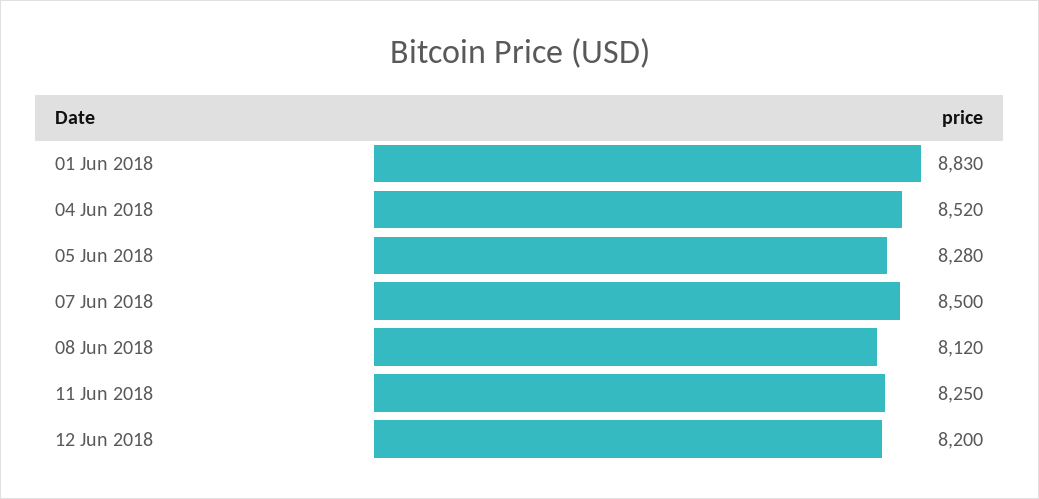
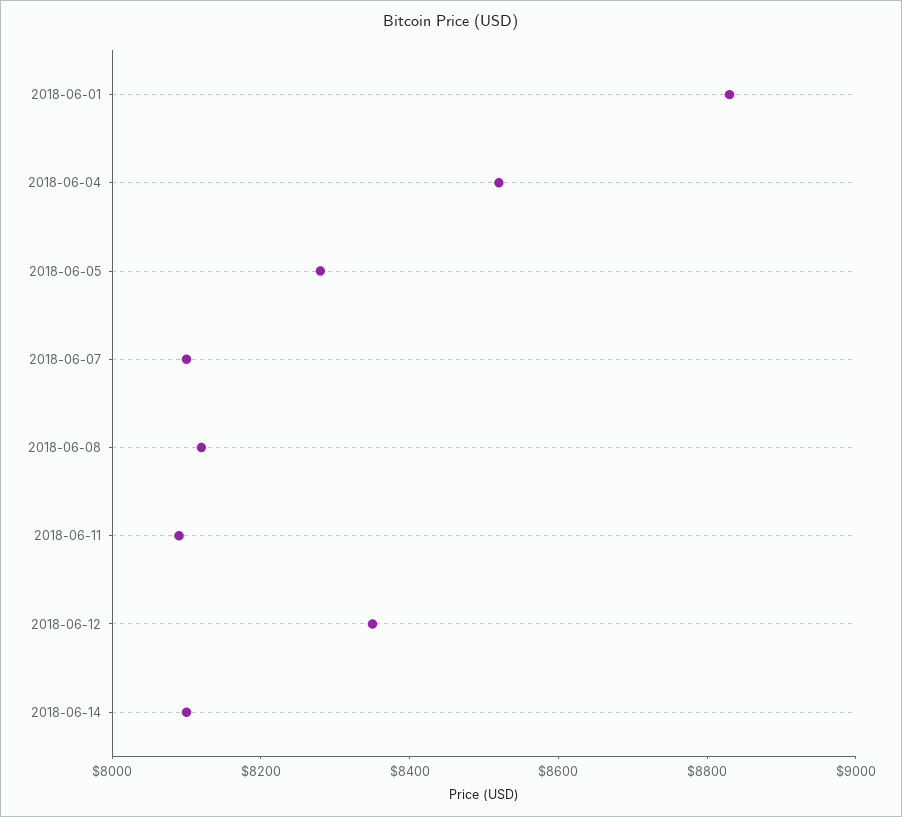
07 Jun 2018: 8500 -> 8100
11 Jun 2018: 8250 -> 8100
12 Jun 2018: 8200 -> 8350
2018-06-14: none -> 8100

